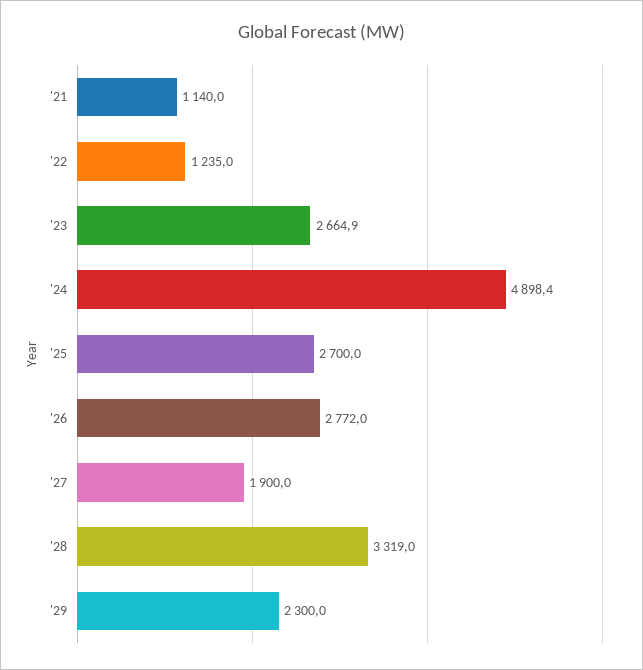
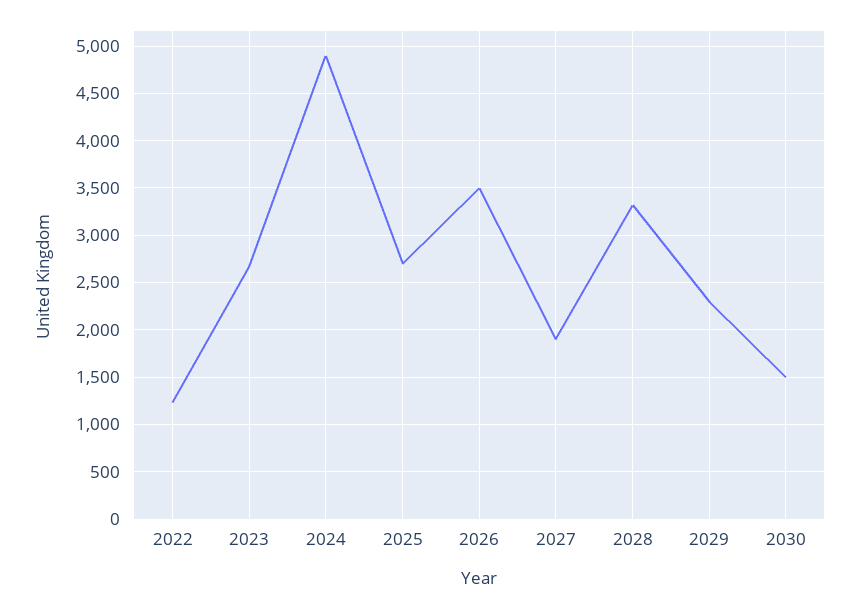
'21: 1140 -> none
'26: 2772 -> 3500
2030: none -> 1500

